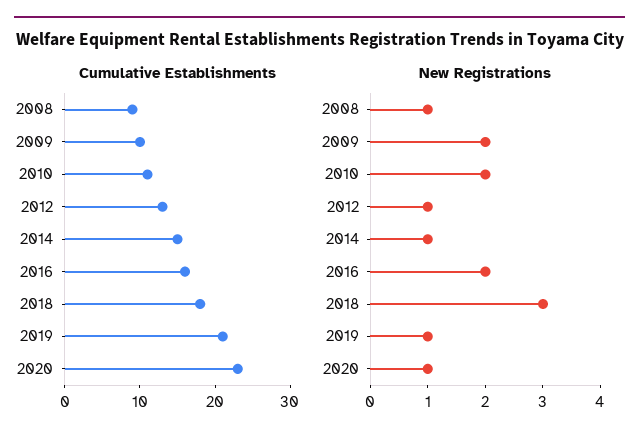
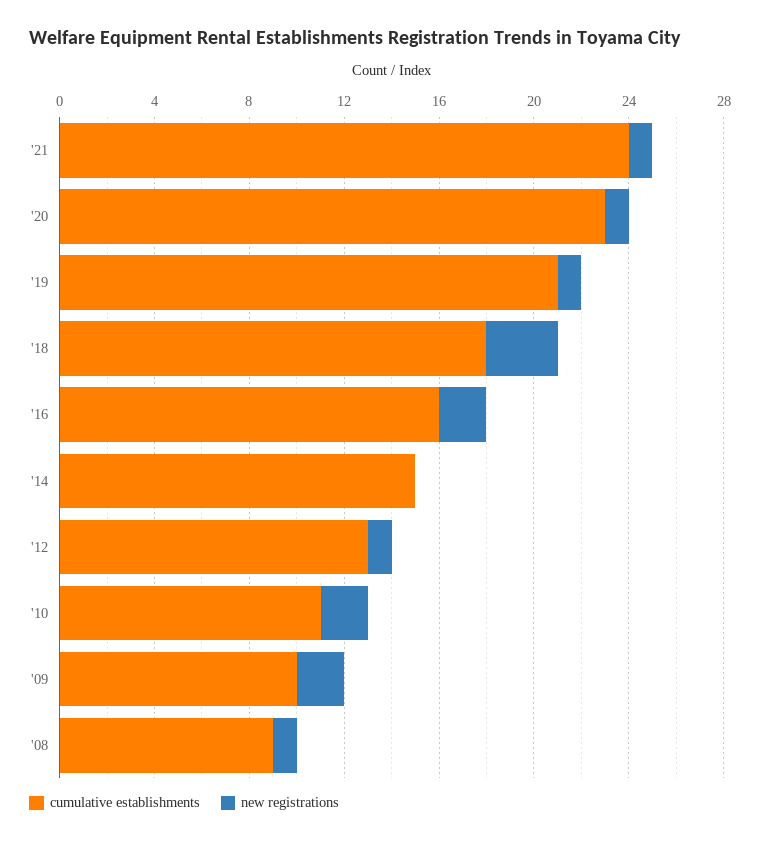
New Registrations, 2014: 1 -> 0
Cumulative Establishments, '21: none -> 24
New Registrations, '21: none -> 1

